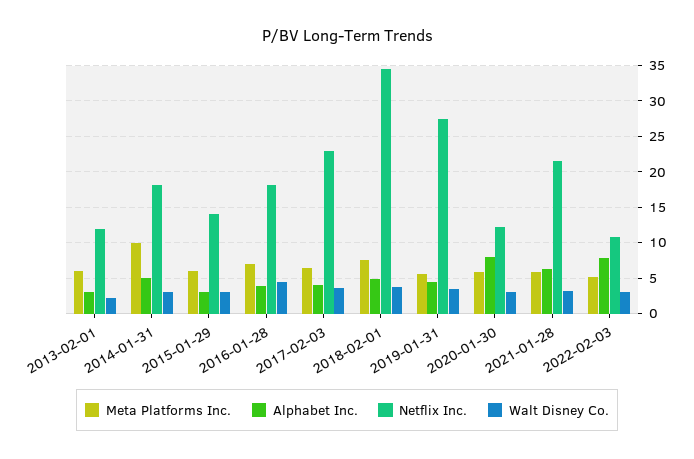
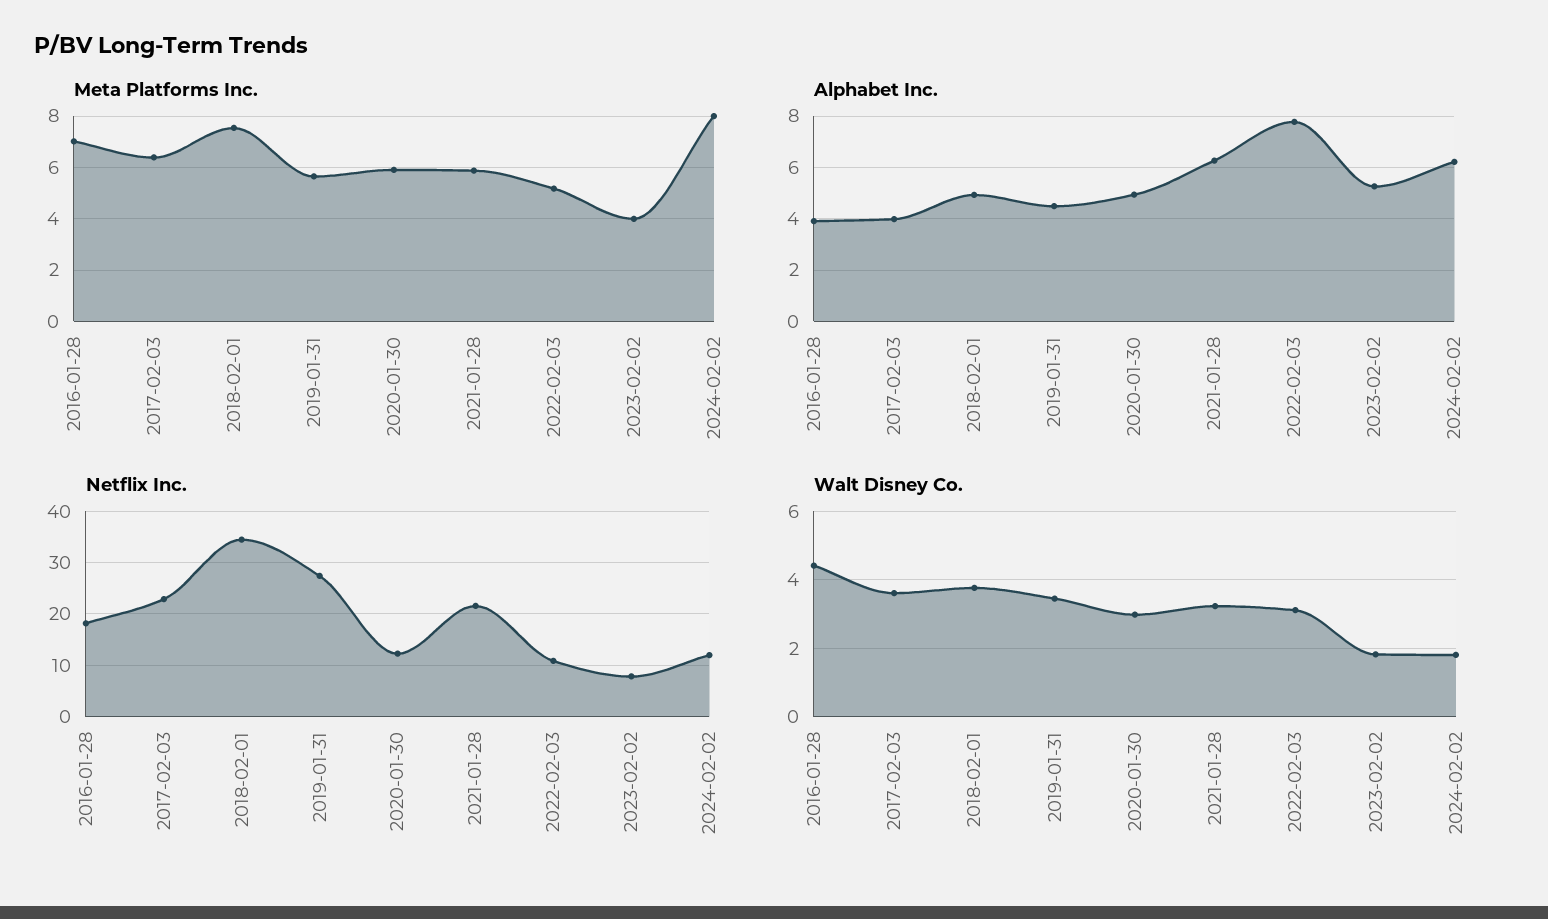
Meta Platforms Inc., 2013-02-01: 6 -> none
Alphabet Inc., 2013-02-01: 3 -> none
Netflix Inc., 2013-02-01: 12 -> none
Walt Disney Co., 2013-02-01: 2 -> none
Meta Platforms Inc., 2014-01-31: 10 -> none
Alphabet Inc., 2014-01-31: 5 -> none
Netflix Inc., 2014-01-31: 18 -> none
Walt Disney Co., 2014-01-31: 3 -> none
Meta Platforms Inc., 2015-01-29: 6 -> none
Alphabet Inc., 2015-01-29: 3 -> none
Netflix Inc., 2015-01-29: 14 -> none
Walt Disney Co., 2015-01-29: 3 -> none
Alphabet Inc., 2020-01-30: 8 -> 5
Meta Platforms Inc., 2023-02-02: none -> 4
Meta Platforms Inc., 2024-02-02: none -> 8
Alphabet Inc., 2023-02-02: none -> 5.25
Alphabet Inc., 2024-02-02: none -> 6.25
Netflix Inc., 2023-02-02: none -> 8
Netflix Inc., 2024-02-02: none -> 12
Walt Disney Co., 2023-02-02: none -> 1.8
Walt Disney Co., 2024-02-02: none -> 1.8

